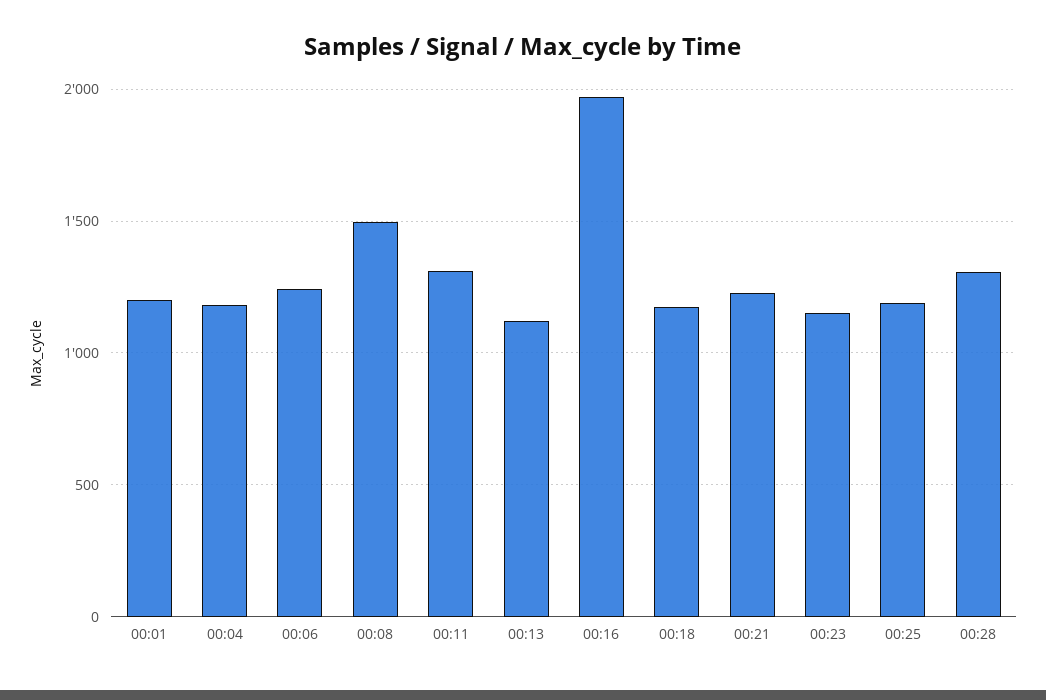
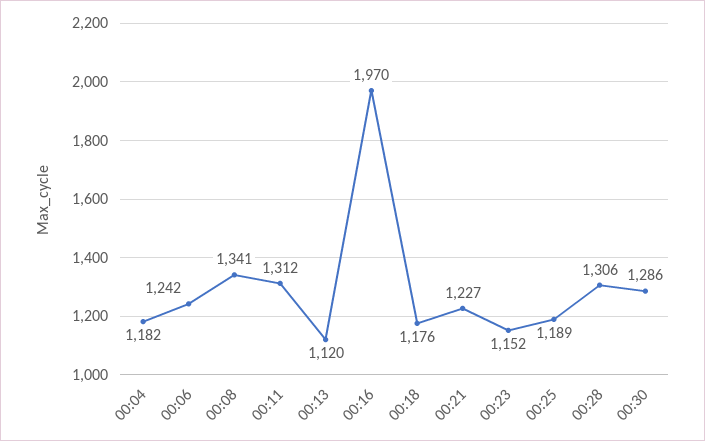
00:01: 1200 -> none
00:08: 1500 -> 1341
00:30: none -> 1286

